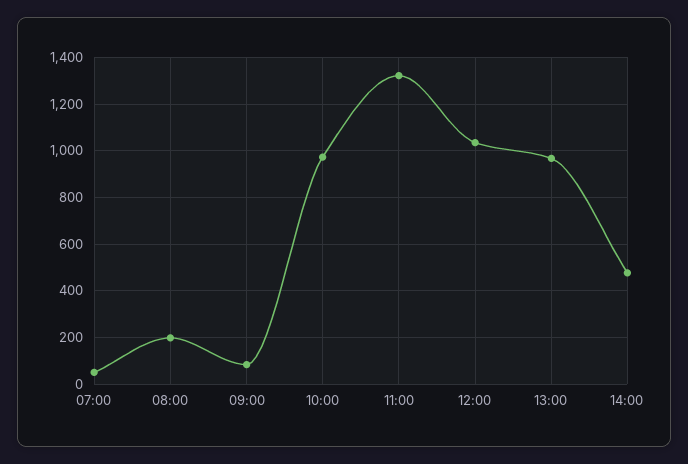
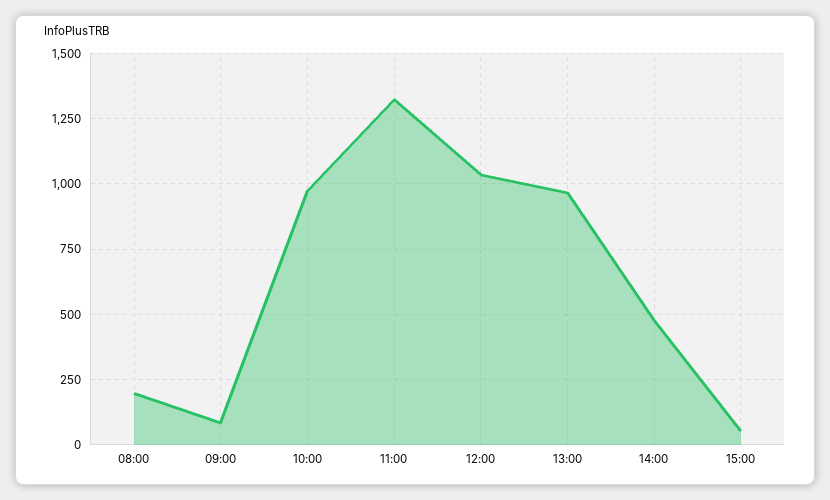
07:00: 50 -> none
15:00: none -> 50

